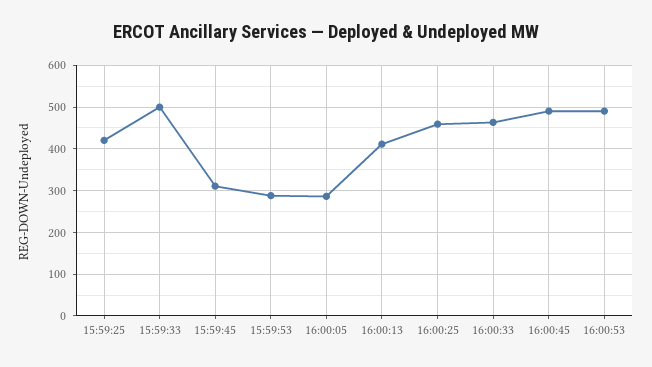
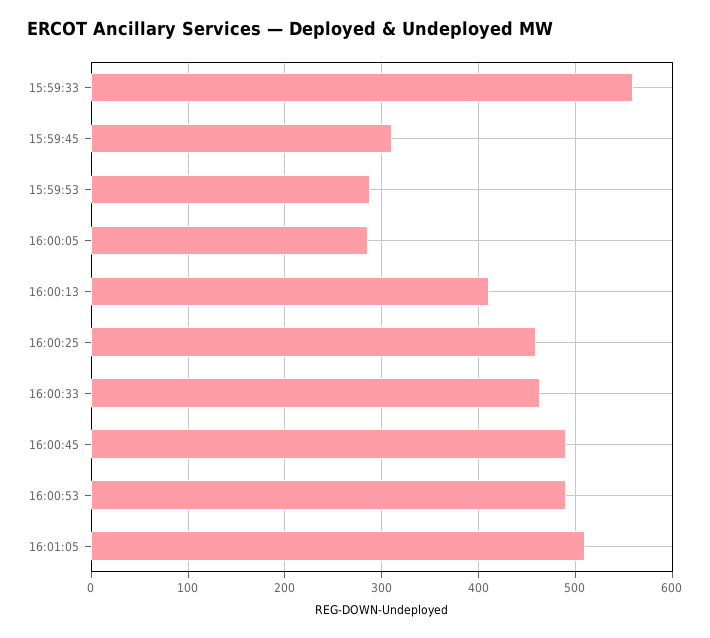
15:59:25: 420 -> none
15:59:33: 500 -> 560
16:01:05: none -> 510

